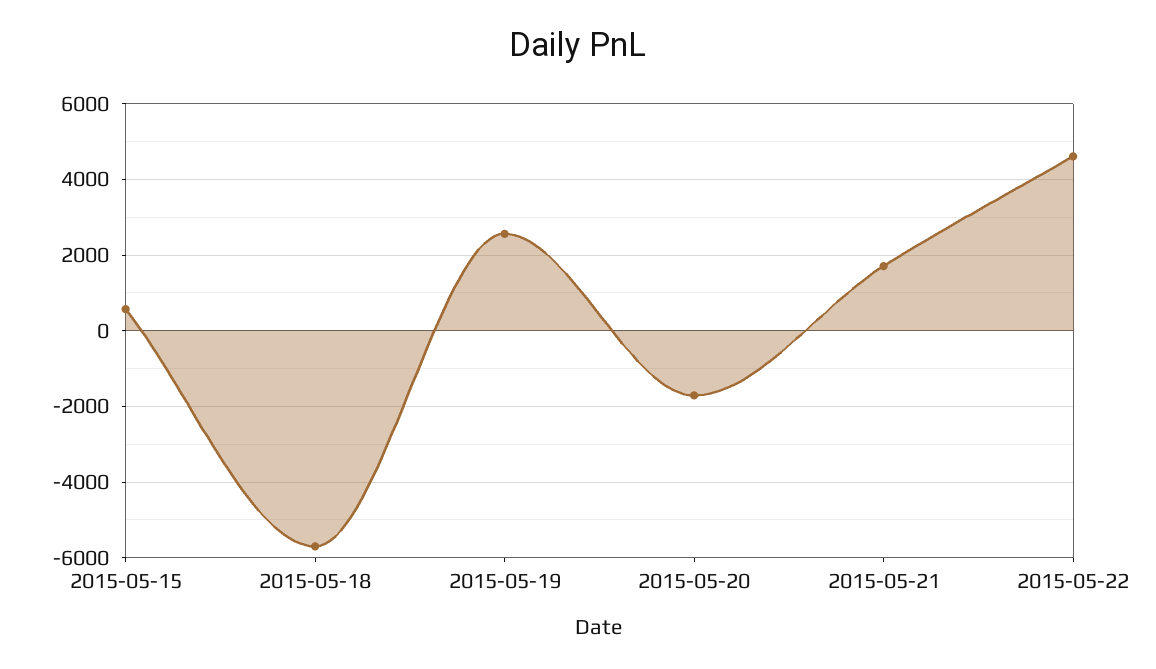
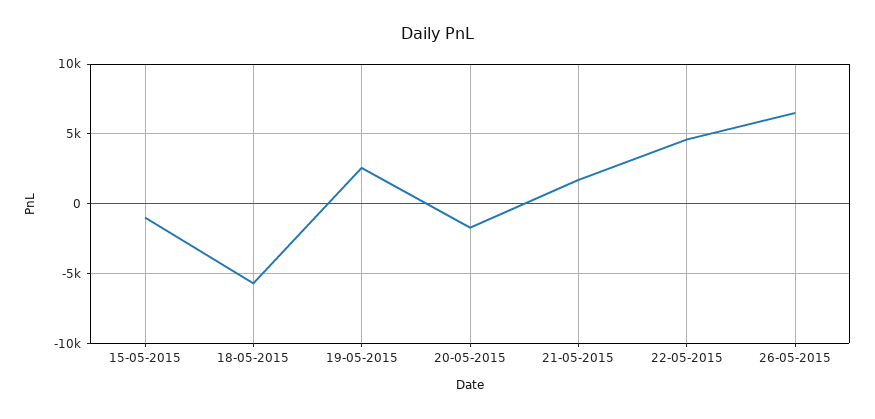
2015-05-15: 600 -> -1000
26-05-2015: none -> 6500

